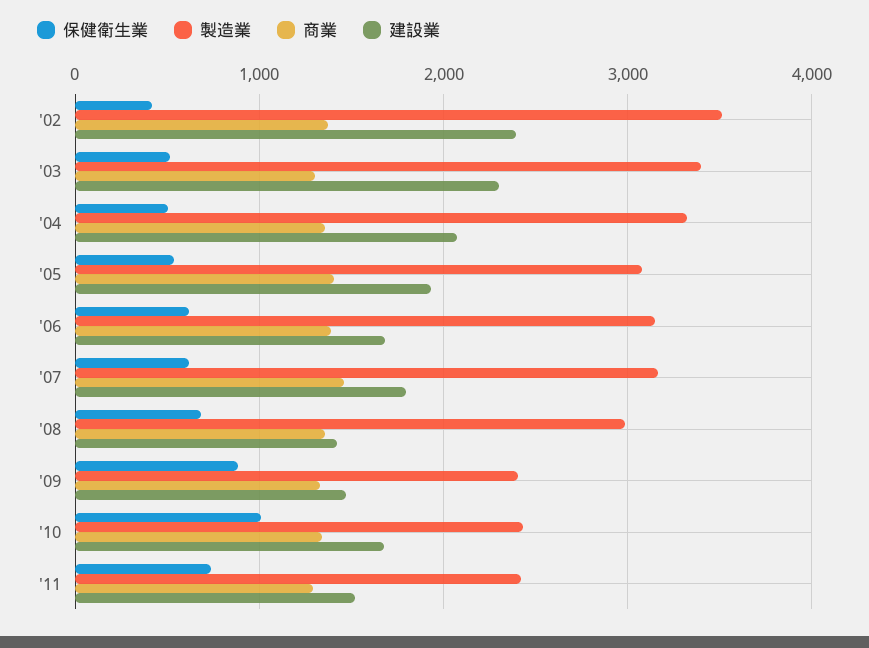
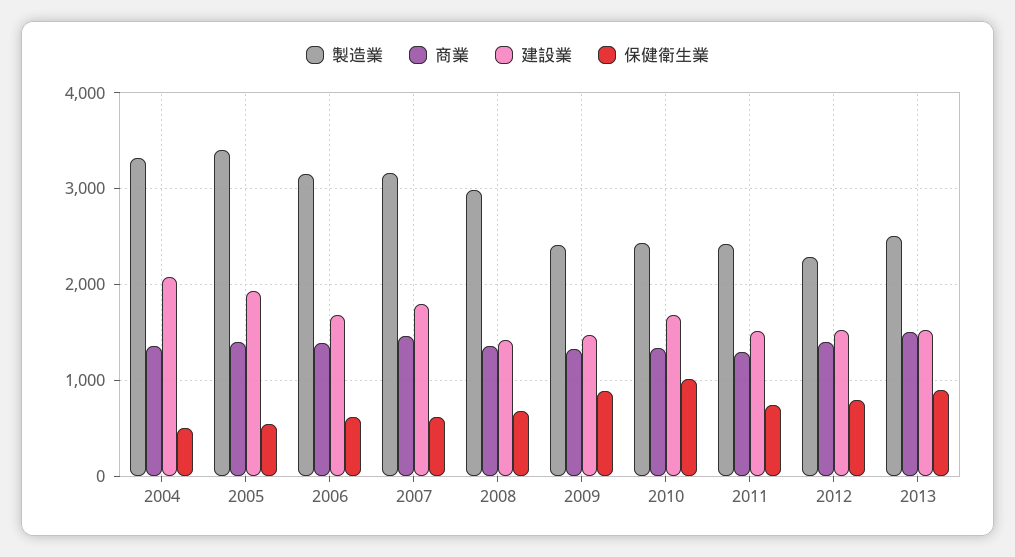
保健衛生業, '02: 400 -> none
製造業, '02: 3500 -> none
商業, '02: 1400 -> none
建設業, '02: 2400 -> none
保健衛生業, '03: 500 -> none
製造業, '03: 3400 -> none
商業, '03: 1300 -> none
建設業, '03: 2300 -> none
製造業, '05: 3100 -> 3400
製造業, 2012: none -> 2300
商業, 2012: none -> 1400
建設業, 2012: none -> 1500
保健衛生業, 2012: none -> 800
製造業, 2013: none -> 2500
商業, 2013: none -> 1500
建設業, 2013: none -> 1500
保健衛生業, 2013: none -> 900

